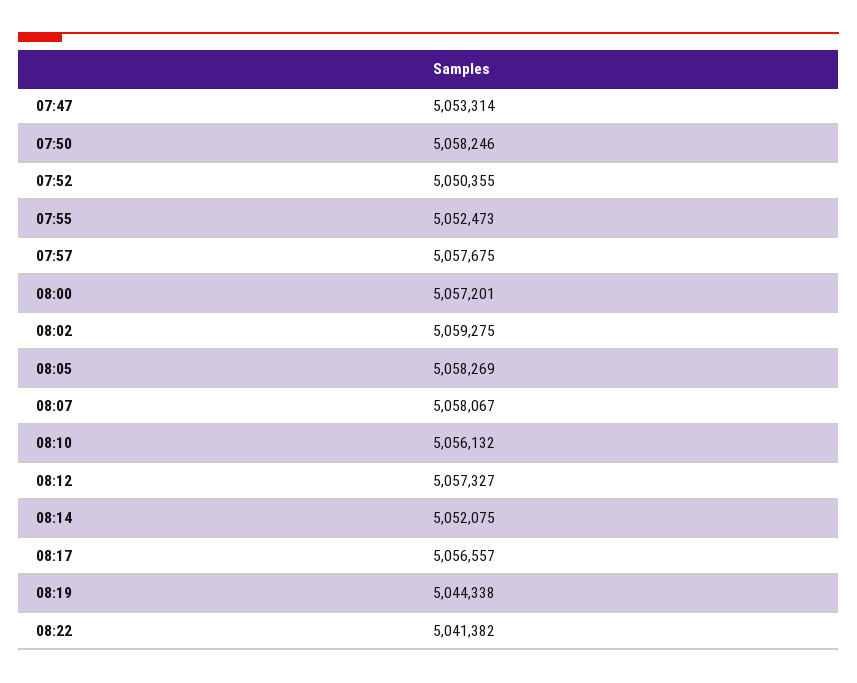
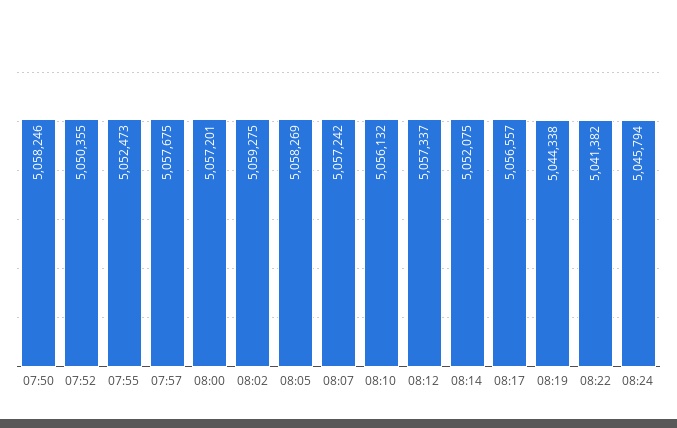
07:47: 5053314 -> none
08:07: 5058067 -> 5057242
08:12: 5057327 -> 5057337
08:24: none -> 5045794

